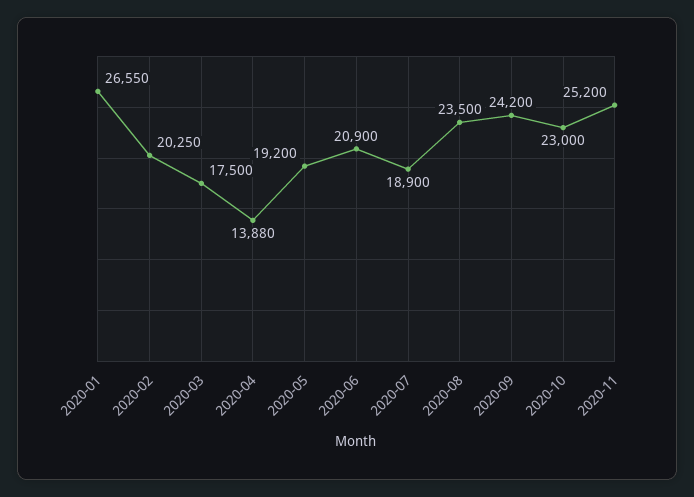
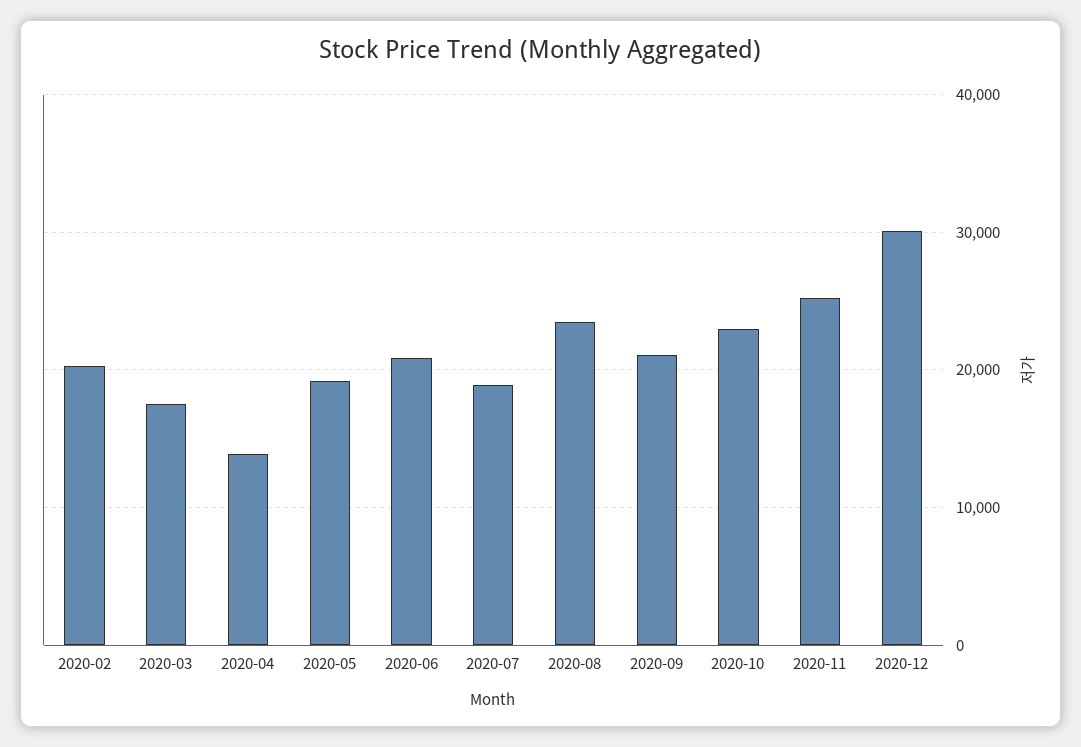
2020-01: 26550 -> none
2020-09: 24200 -> 21000
2020-12: none -> 30000

